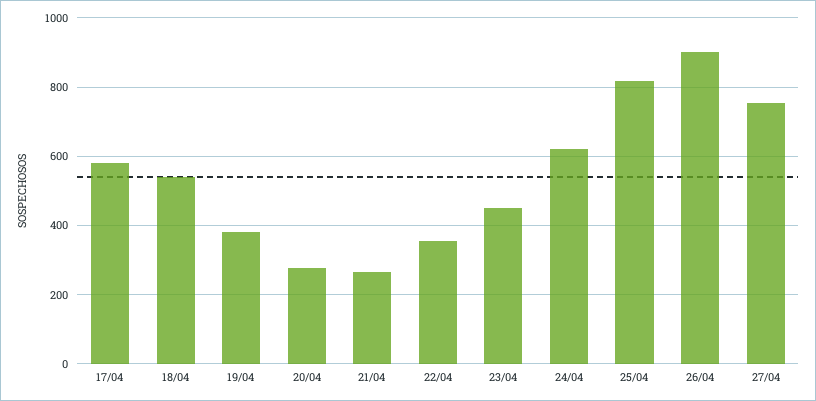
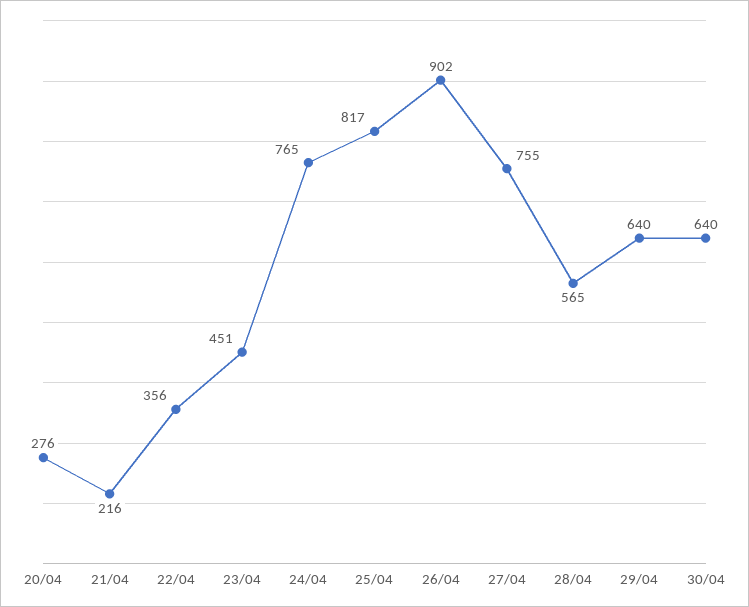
17/04: 580 -> none
18/04: 540 -> none
19/04: 380 -> none
21/04: 260 -> 216
24/04: 620 -> 765
28/04: none -> 565
29/04: none -> 640
30/04: none -> 640

